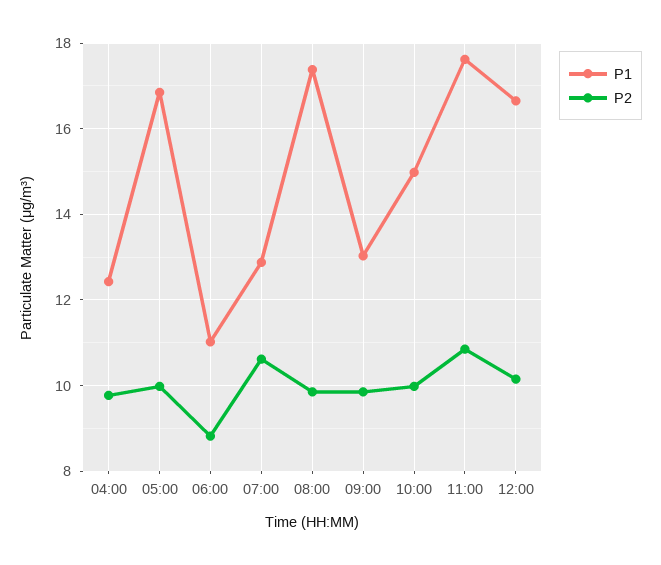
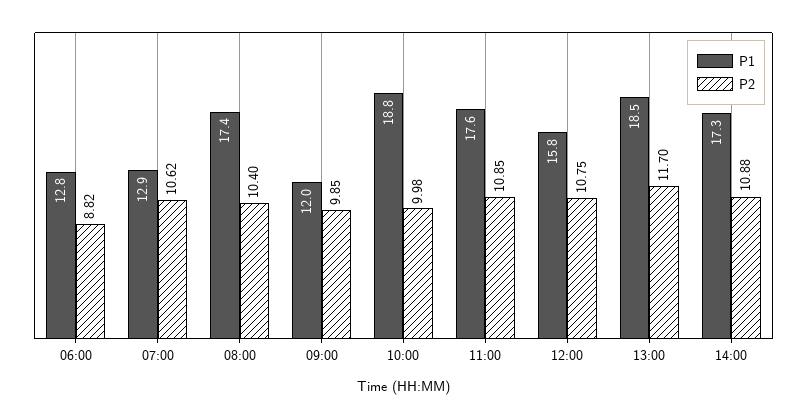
P1, 04:00: 12.4 -> none
P2, 04:00: 9.8 -> none
P1, 05:00: 16.8 -> none
P2, 05:00: 10 -> none
P1, 06:00: 11 -> 12.8
P2, 08:00: 9.8 -> 10.4
P1, 09:00: 13 -> 12
P1, 10:00: 15 -> 18.8
P1, 12:00: 16.6 -> 15.8
P2, 12:00: 10.2 -> 10.75
P1, 13:00: none -> 18.5
P2, 13:00: none -> 11.7
P1, 14:00: none -> 17.3
P2, 14:00: none -> 10.88

